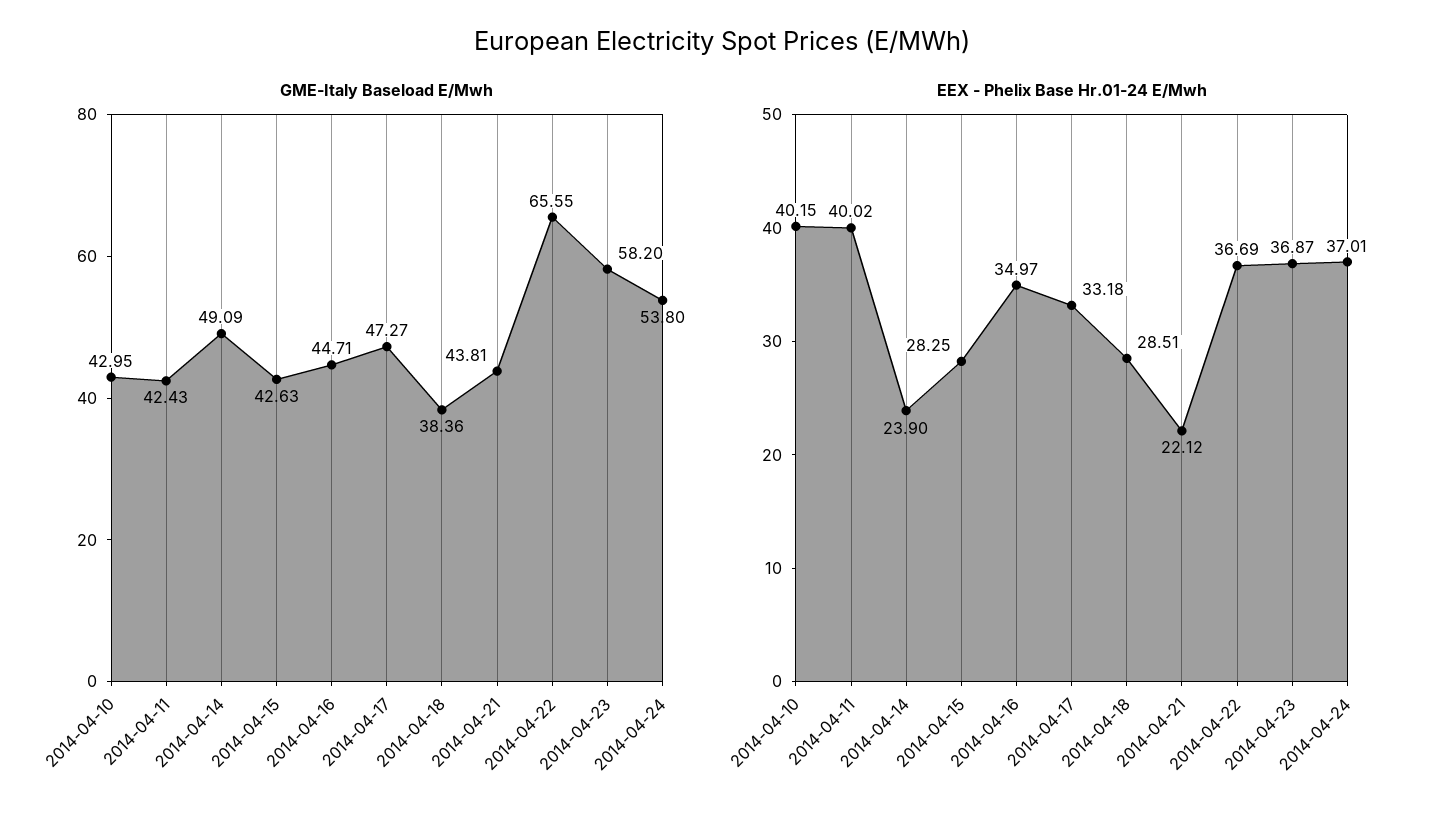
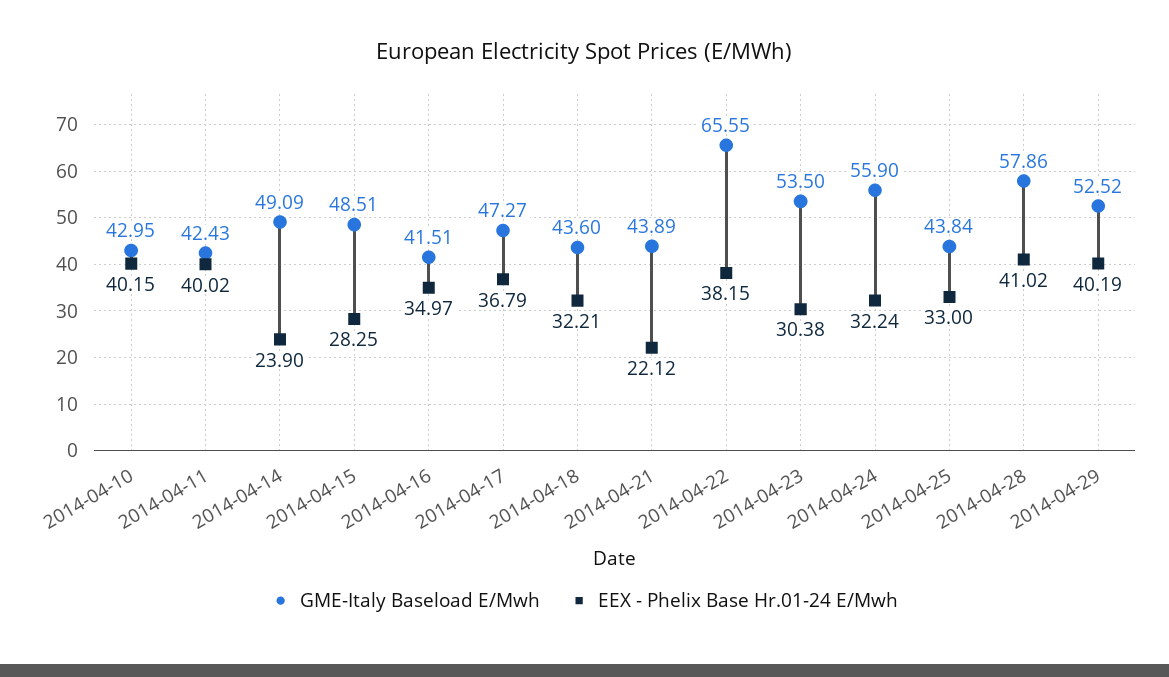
GME-Italy Baseload E/Mwh, 2014-04-15: 42.63 -> 48.51
GME-Italy Baseload E/Mwh, 2014-04-16: 44.71 -> 41.51
GME-Italy Baseload E/Mwh, 2014-04-18: 38.36 -> 43.6
GME-Italy Baseload E/Mwh, 2014-04-21: 43.81 -> 43.89
GME-Italy Baseload E/Mwh, 2014-04-23: 58.2 -> 53.5
GME-Italy Baseload E/Mwh, 2014-04-24: 53.8 -> 55.9
EEX - Phelix Base Hr.01-24 E/Mwh, 2014-04-17: 33.18 -> 36.79
EEX - Phelix Base Hr.01-24 E/Mwh, 2014-04-18: 28.51 -> 32.21
EEX - Phelix Base Hr.01-24 E/Mwh, 2014-04-22: 36.69 -> 38.15
EEX - Phelix Base Hr.01-24 E/Mwh, 2014-04-23: 36.87 -> 30.38
EEX - Phelix Base Hr.01-24 E/Mwh, 2014-04-24: 37.01 -> 32.24
GME-Italy Baseload E/Mwh, 2014-04-25: none -> 43.84
EEX - Phelix Base Hr.01-24 E/Mwh, 2014-04-25: none -> 33
GME-Italy Baseload E/Mwh, 2014-04-28: none -> 57.86
EEX - Phelix Base Hr.01-24 E/Mwh, 2014-04-28: none -> 41.02
GME-Italy Baseload E/Mwh, 2014-04-29: none -> 52.52
EEX - Phelix Base Hr.01-24 E/Mwh, 2014-04-29: none -> 40.19

